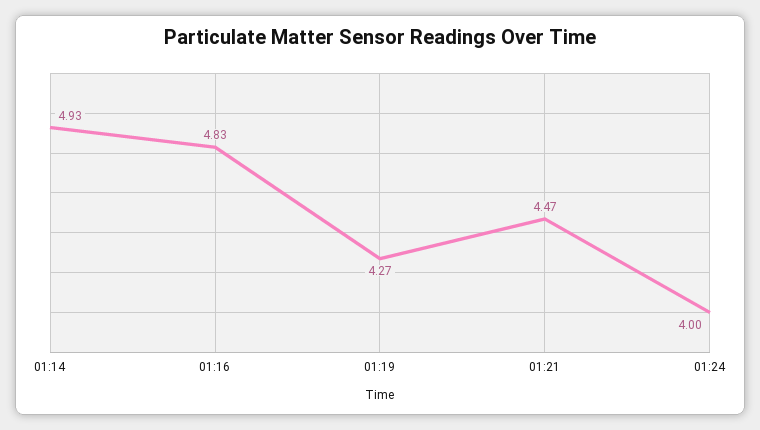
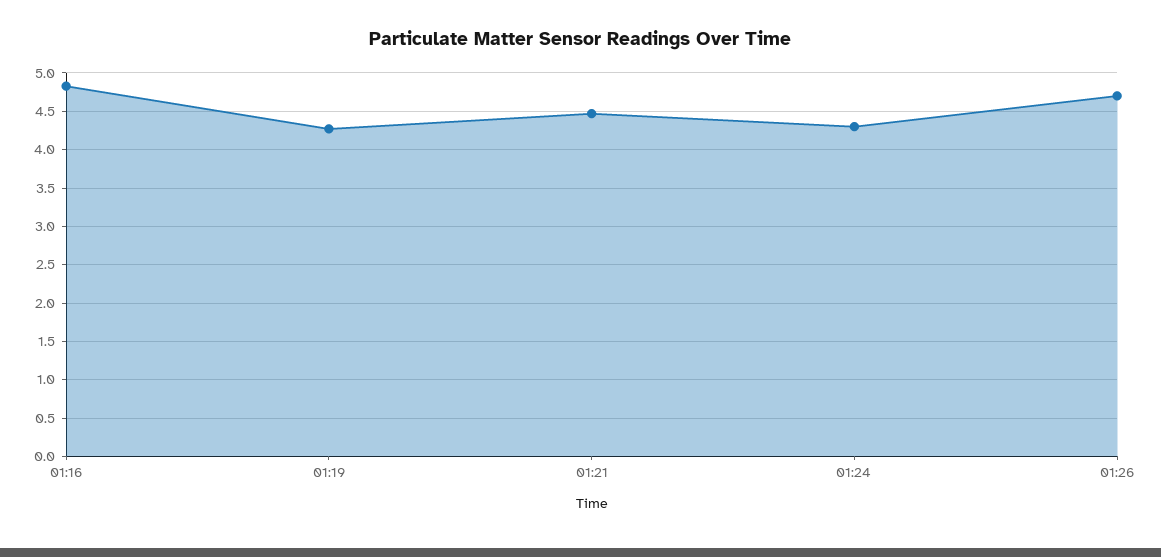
01:14: 4.93 -> none
01:24: 4 -> 4.3
01:26: none -> 4.7

